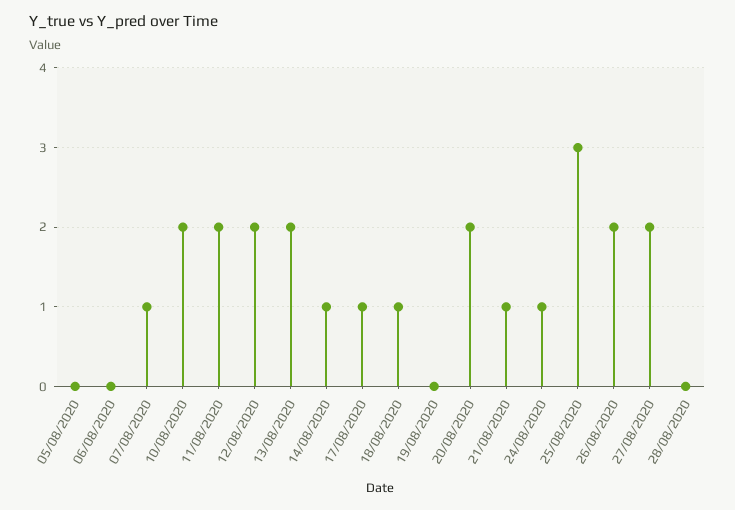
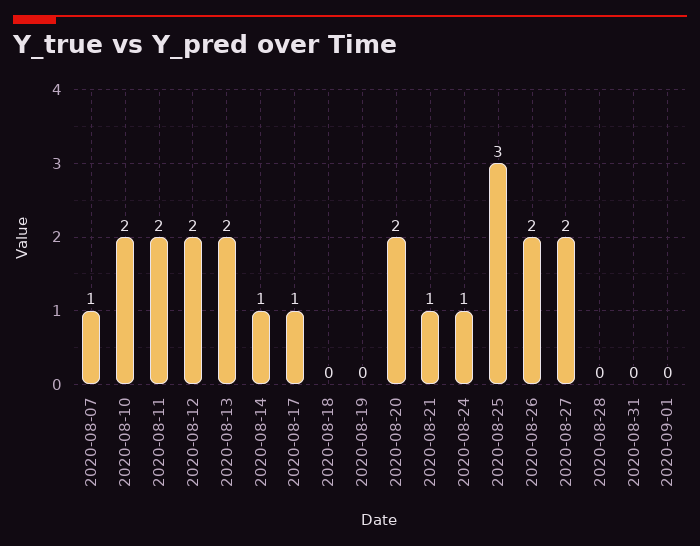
05/08/2020: 0 -> none
06/08/2020: 0 -> none
18/08/2020: 1 -> 0
2020-08-31: none -> 0
2020-09-01: none -> 0

